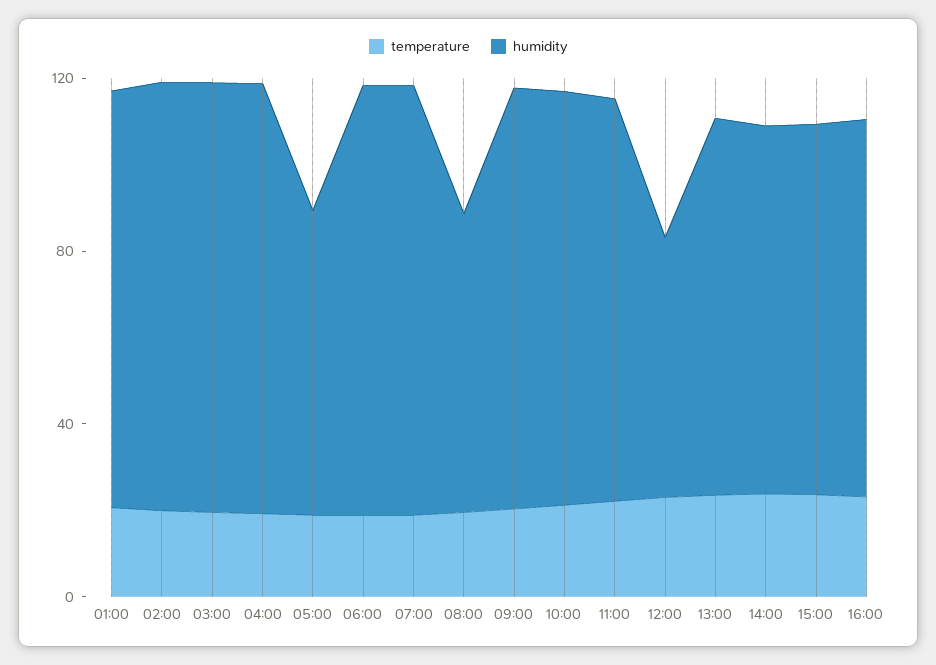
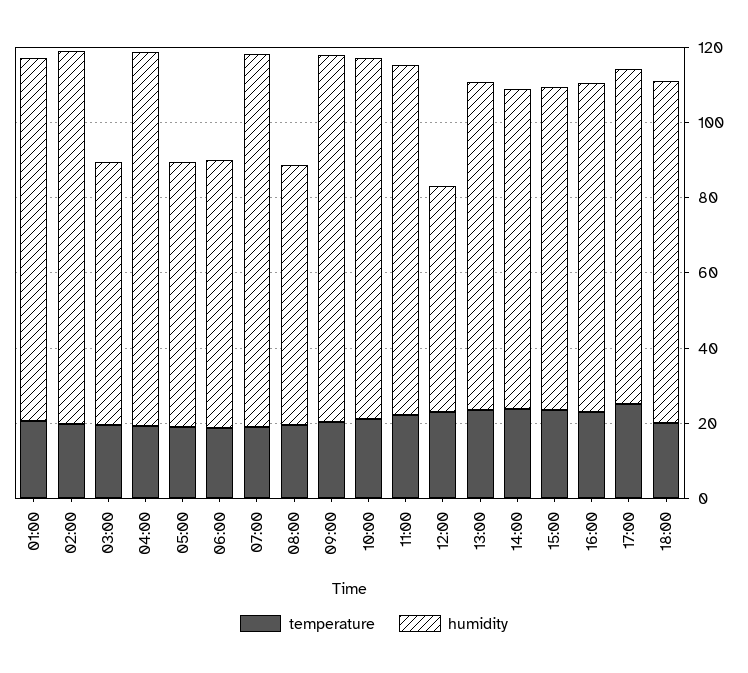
humidity, 03:00: 100 -> 70
humidity, 06:00: 100 -> 70
temperature, 17:00: none -> 25
humidity, 17:00: none -> 90
temperature, 18:00: none -> 20
humidity, 18:00: none -> 90

